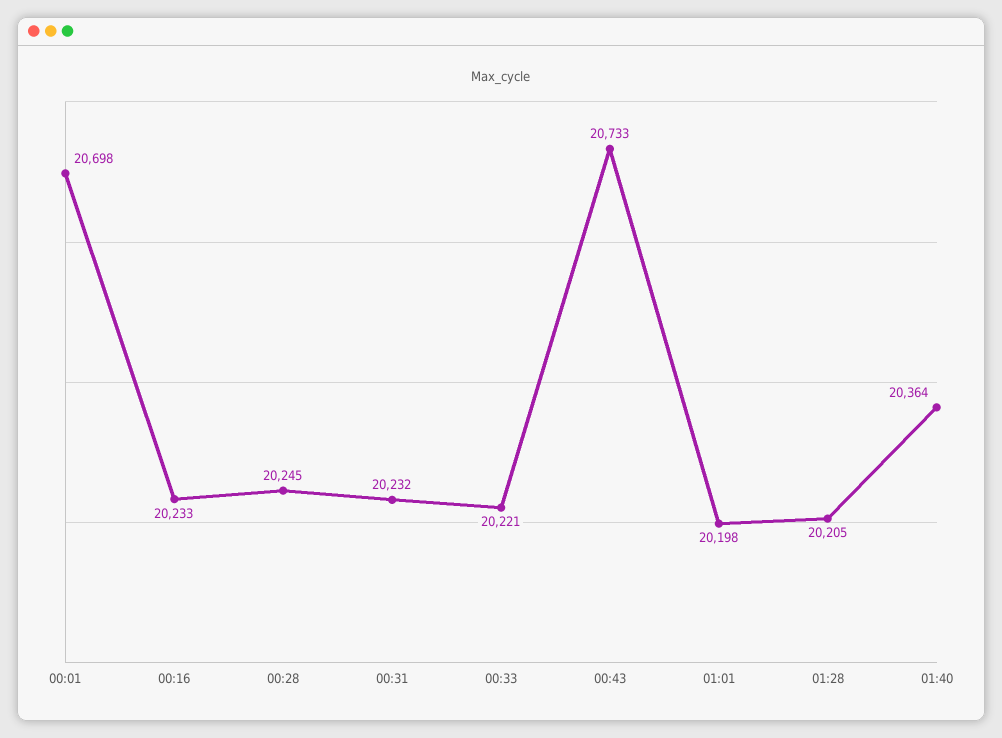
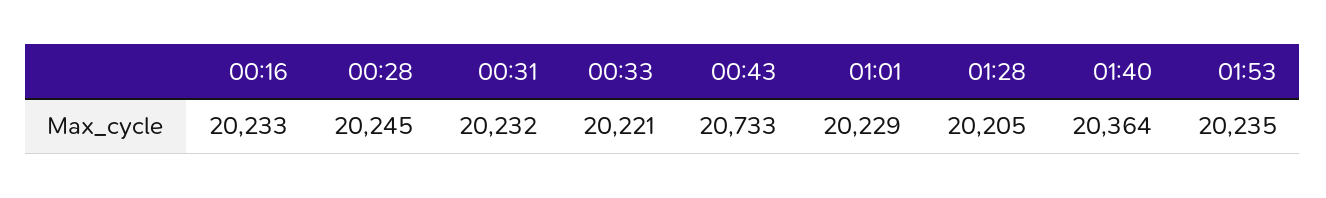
00:01: 20698 -> none
01:01: 20198 -> 20229
01:53: none -> 20235

